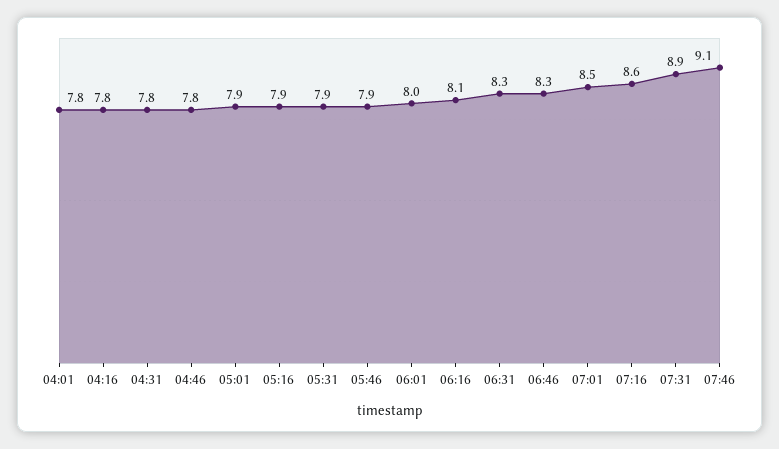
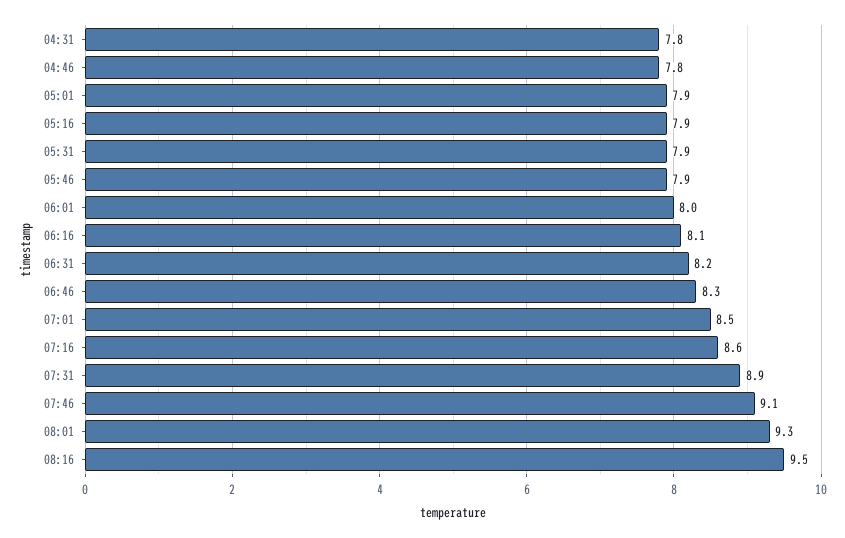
04:01: 7.8 -> none
04:16: 7.8 -> none
06:31: 8.3 -> 8.2
08:01: none -> 9.3
08:16: none -> 9.5

